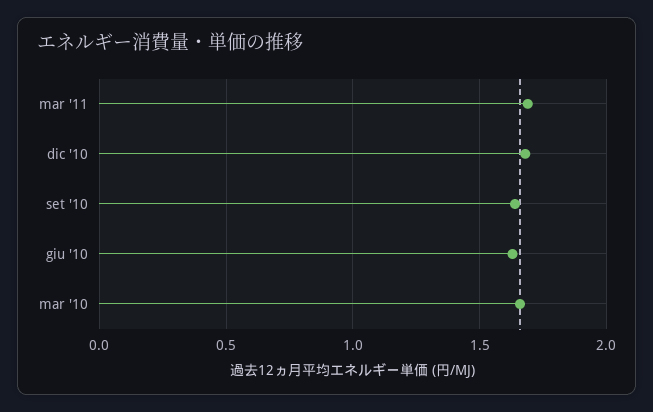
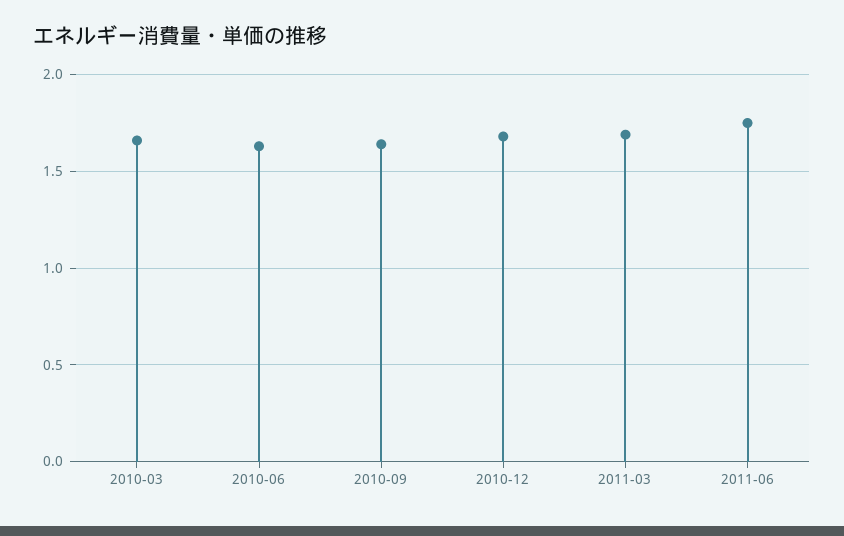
2011-06: none -> 1.75

